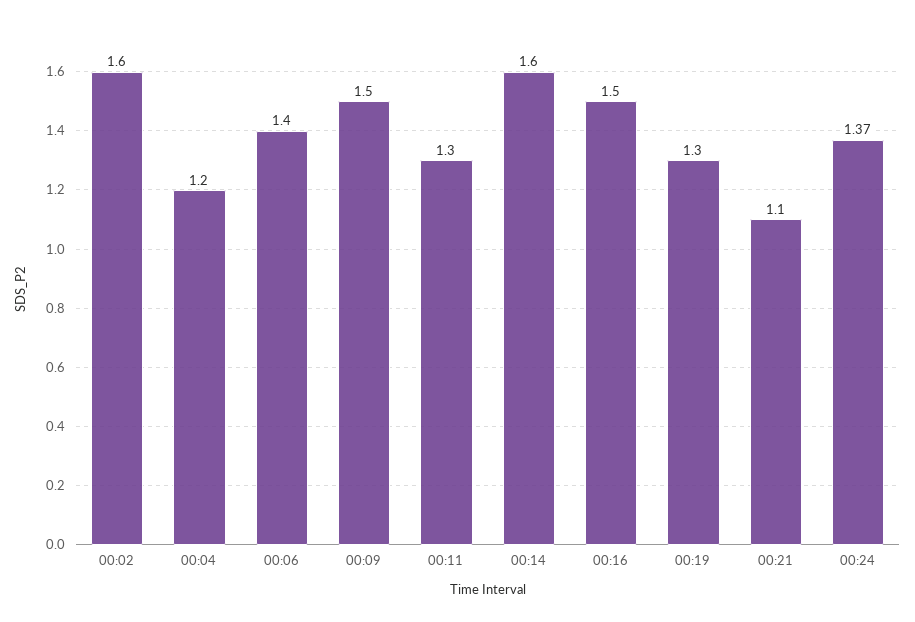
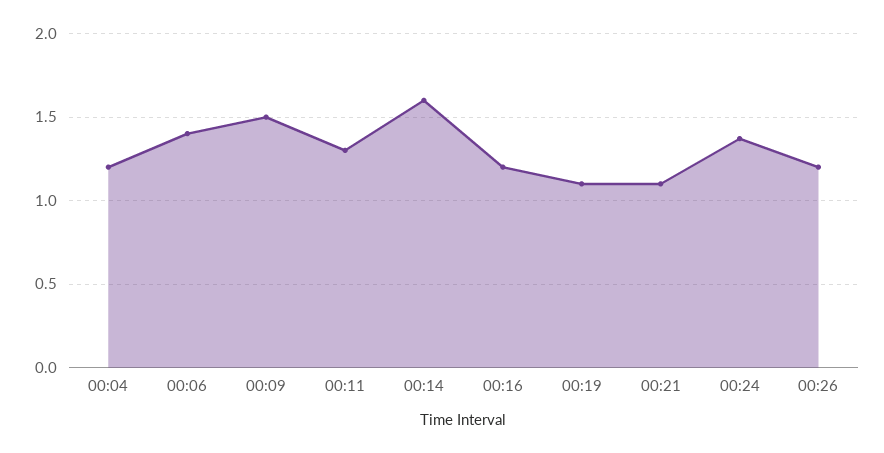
00:02: 1.6 -> none
00:16: 1.5 -> 1.2
00:19: 1.3 -> 1.1
00:26: none -> 1.2

